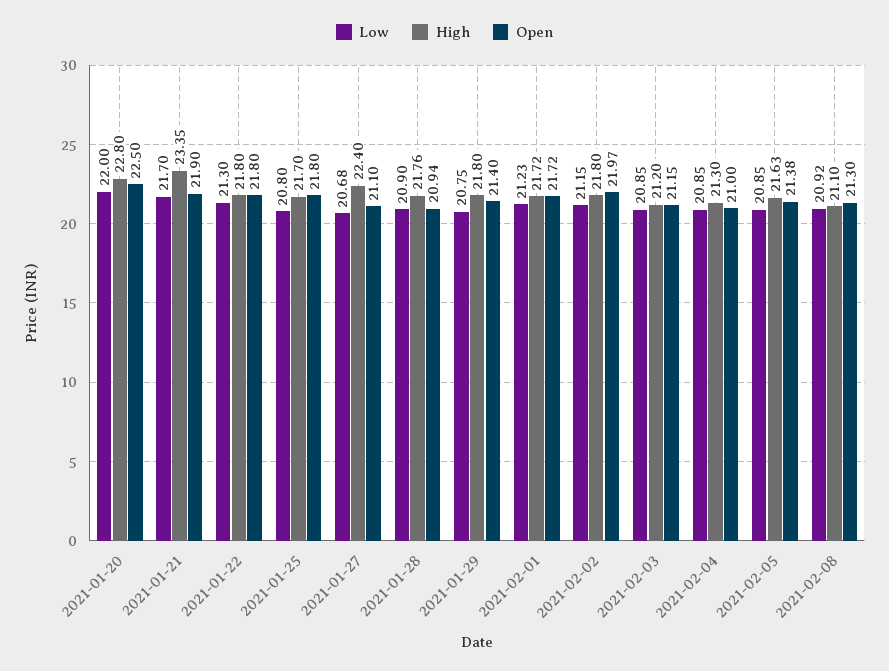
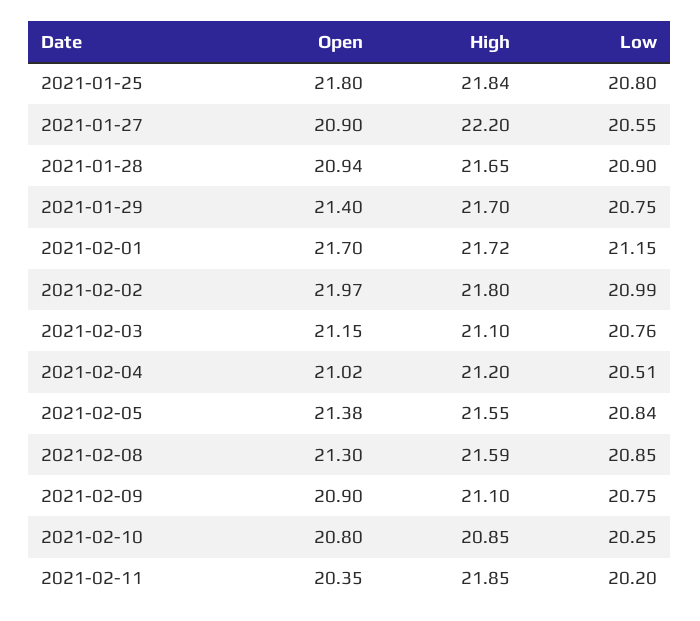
Low, 2021-01-20: 22 -> none
High, 2021-01-20: 22.8 -> none
Open, 2021-01-20: 22.5 -> none
Low, 2021-01-21: 21.7 -> none
High, 2021-01-21: 23.35 -> none
Open, 2021-01-21: 21.9 -> none
Low, 2021-01-22: 21.3 -> none
High, 2021-01-22: 21.8 -> none
Open, 2021-01-22: 21.8 -> none
High, 2021-01-25: 21.7 -> 21.84
Low, 2021-01-27: 20.68 -> 20.55
High, 2021-01-27: 22.4 -> 22.2
Open, 2021-01-27: 21.1 -> 20.9
High, 2021-01-28: 21.76 -> 21.65
High, 2021-01-29: 21.8 -> 21.7
Low, 2021-02-01: 21.23 -> 21.15
Open, 2021-02-01: 21.72 -> 21.7
Low, 2021-02-02: 21.15 -> 20.99
Low, 2021-02-03: 20.85 -> 20.76
High, 2021-02-03: 21.2 -> 21.1
Low, 2021-02-04: 20.85 -> 20.51
High, 2021-02-04: 21.3 -> 21.2
Open, 2021-02-04: 21 -> 21.02
Low, 2021-02-05: 20.85 -> 20.84
High, 2021-02-05: 21.63 -> 21.55
Low, 2021-02-08: 20.92 -> 20.85
High, 2021-02-08: 21.1 -> 21.59
Open, 2021-02-09: none -> 20.9
High, 2021-02-09: none -> 21.1
Low, 2021-02-09: none -> 20.75
Open, 2021-02-10: none -> 20.8
High, 2021-02-10: none -> 20.85
Low, 2021-02-10: none -> 20.25
Open, 2021-02-11: none -> 20.35
High, 2021-02-11: none -> 21.85
Low, 2021-02-11: none -> 20.2

